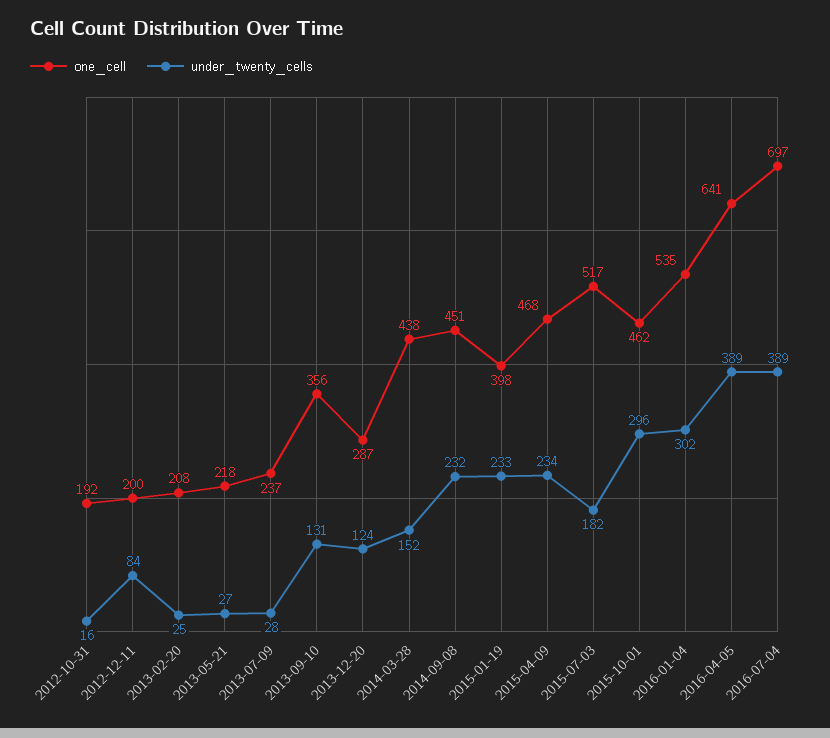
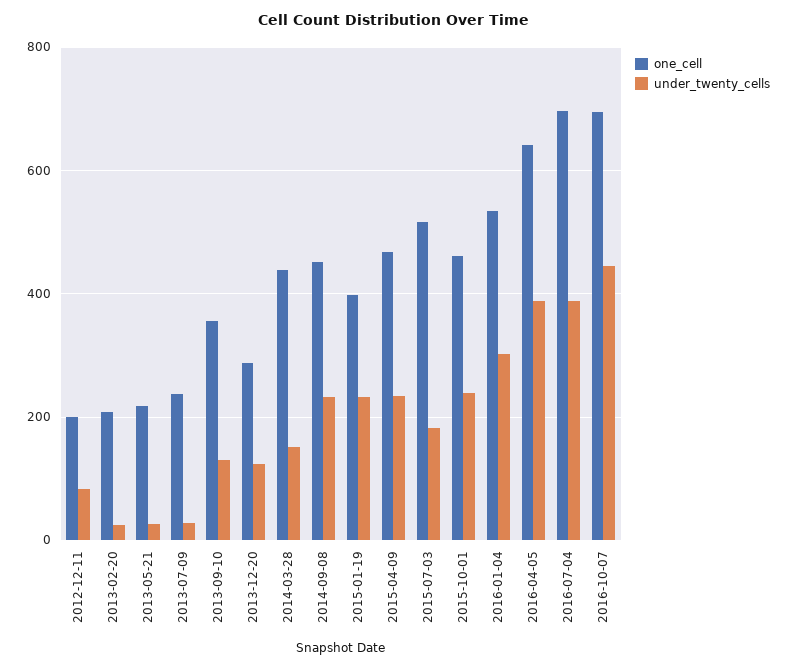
one_cell, 2012-10-31: 192 -> none
under_twenty_cells, 2012-10-31: 16 -> none
under_twenty_cells, 2015-10-01: 296 -> 240
one_cell, 2016-10-07: none -> 700
under_twenty_cells, 2016-10-07: none -> 440

